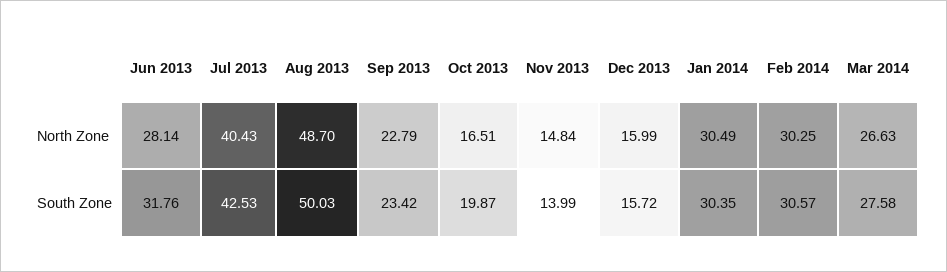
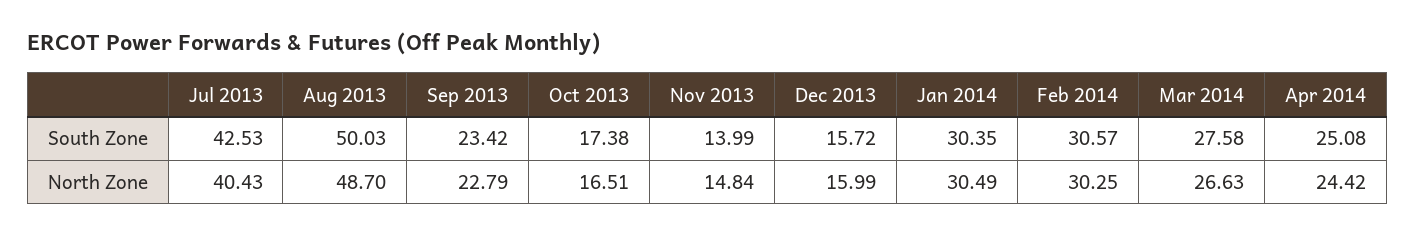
Jun 2013, North Zone: 28.14 -> none
Jun 2013, South Zone: 31.76 -> none
Oct 2013, South Zone: 19.87 -> 17.38
Apr 2014, South Zone: none -> 25.08
Apr 2014, North Zone: none -> 24.42

